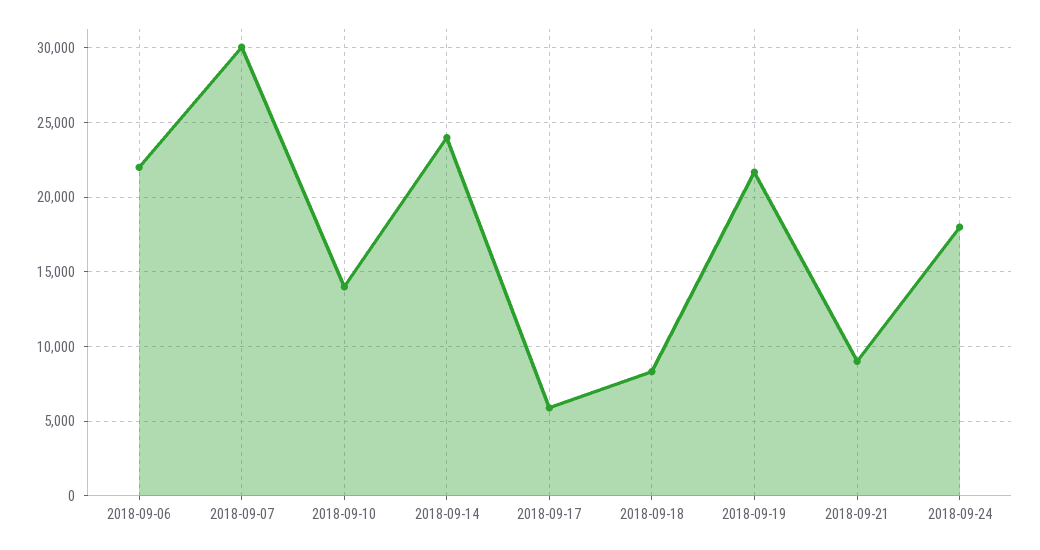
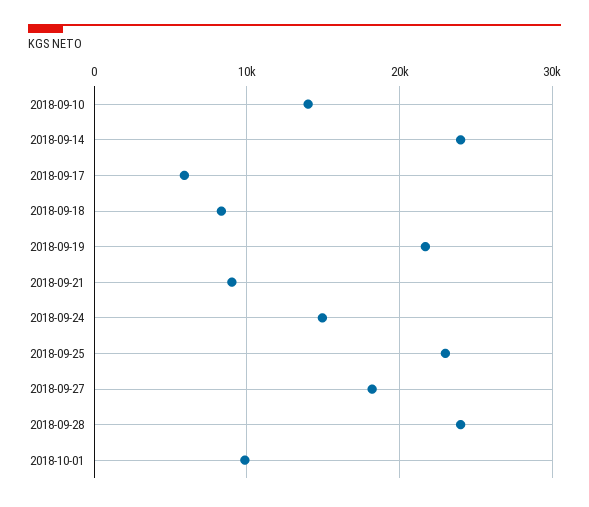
2018-09-06: 22000 -> none
2018-09-07: 30000 -> none
2018-09-24: 18000 -> 15000
2018-09-25: none -> 23000
2018-09-27: none -> 18000
2018-09-28: none -> 24000
2018-10-01: none -> 10000

